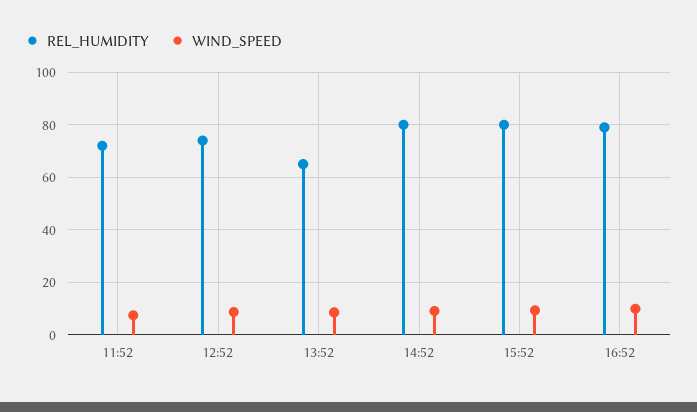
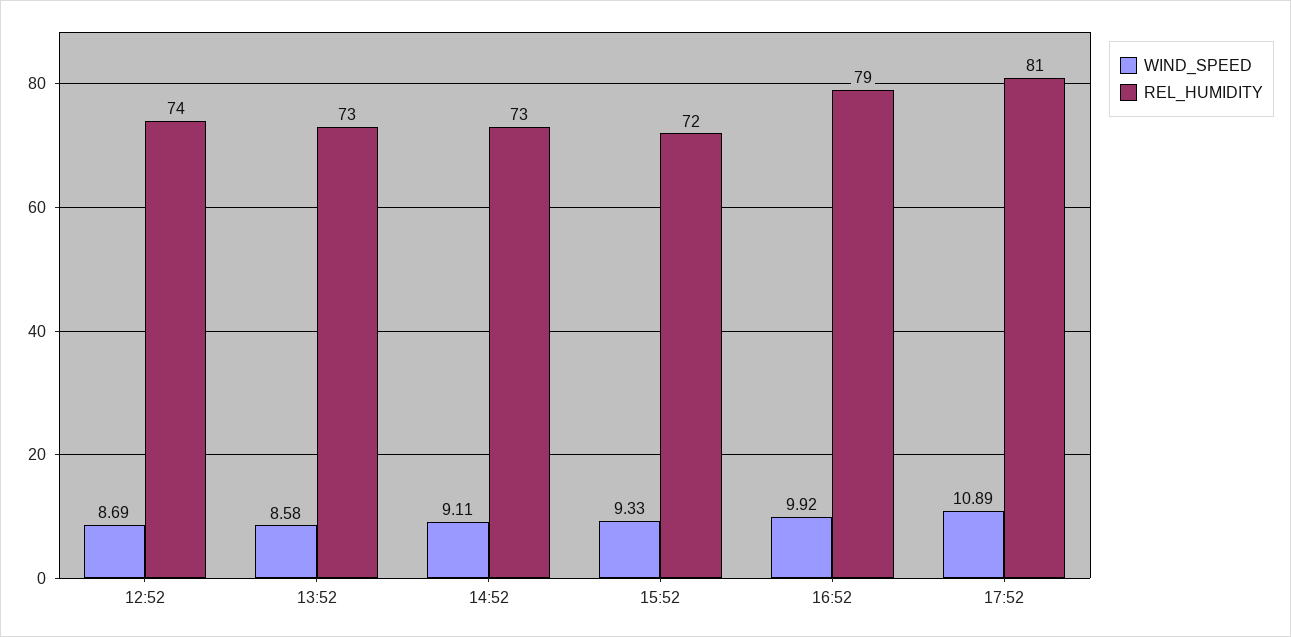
REL_HUMIDITY, 11:52: 72.5 -> none
WIND_SPEED, 11:52: 7.5 -> none
REL_HUMIDITY, 13:52: 65 -> 73
REL_HUMIDITY, 14:52: 80 -> 73
REL_HUMIDITY, 15:52: 80 -> 72
WIND_SPEED, 17:52: none -> 10.89
REL_HUMIDITY, 17:52: none -> 81

